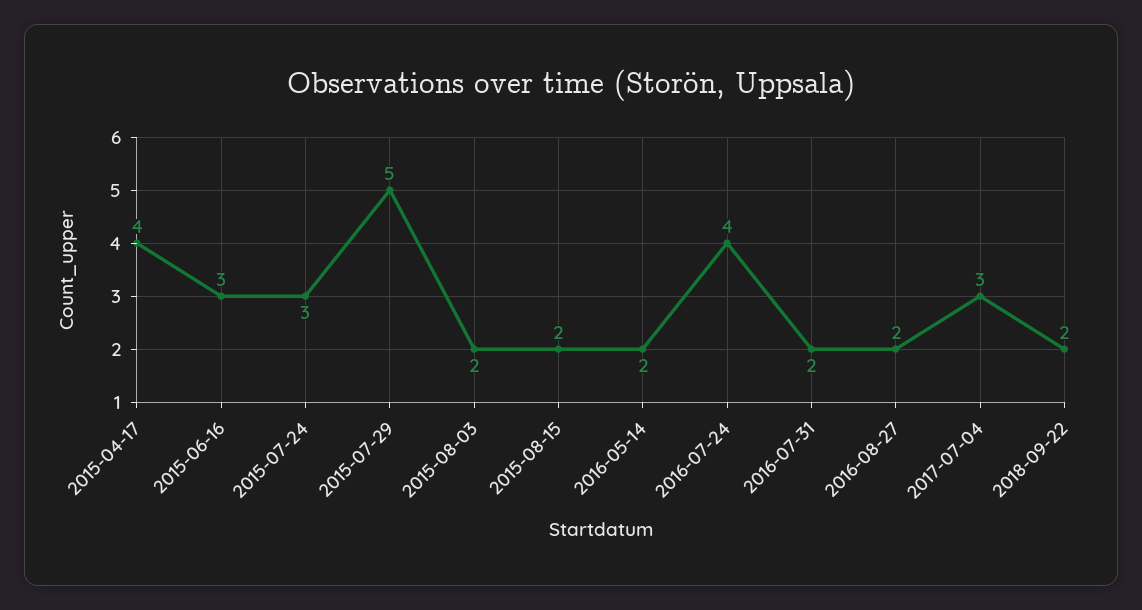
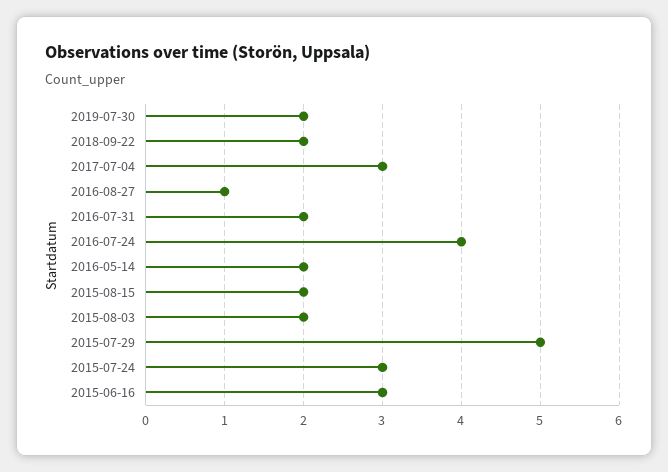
2015-04-17: 4 -> none
2016-08-27: 2 -> 1
2019-07-30: none -> 2

